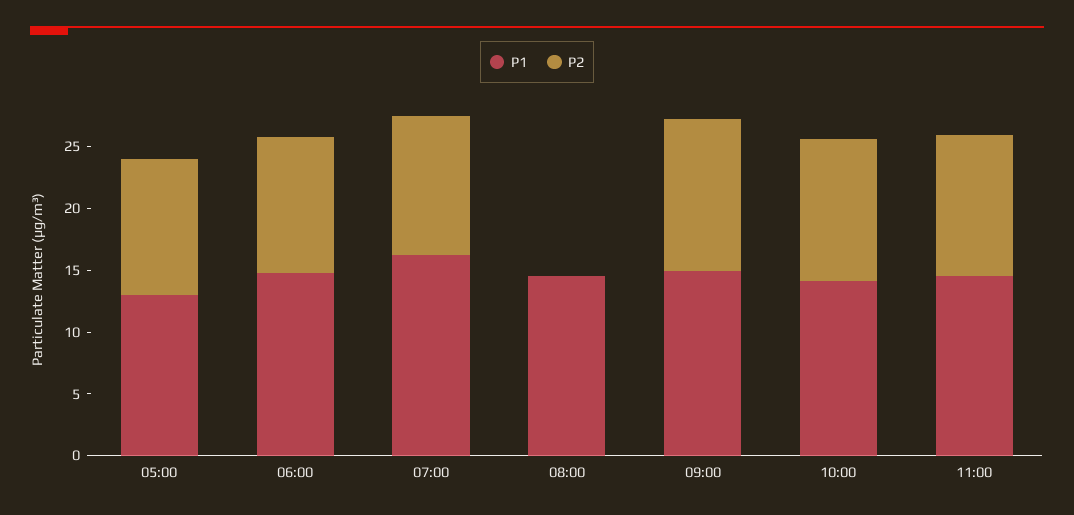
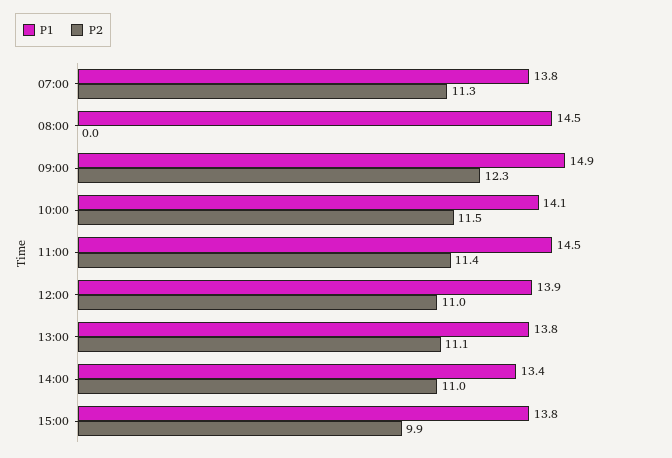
P1, 05:00: 13 -> none
P2, 05:00: 11 -> none
P1, 06:00: 15 -> none
P2, 06:00: 11 -> none
P1, 07:00: 16 -> 13.8
P1, 12:00: none -> 13.9
P2, 12:00: none -> 11
P1, 13:00: none -> 13.8
P2, 13:00: none -> 11.1
P1, 14:00: none -> 13.4
P2, 14:00: none -> 11
P1, 15:00: none -> 13.8
P2, 15:00: none -> 9.9

